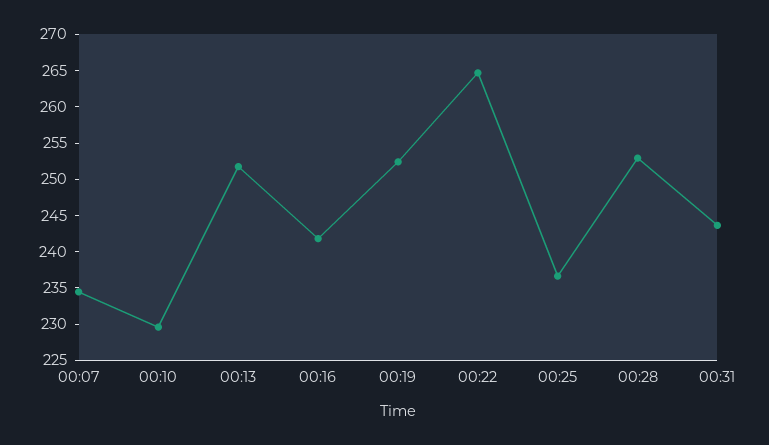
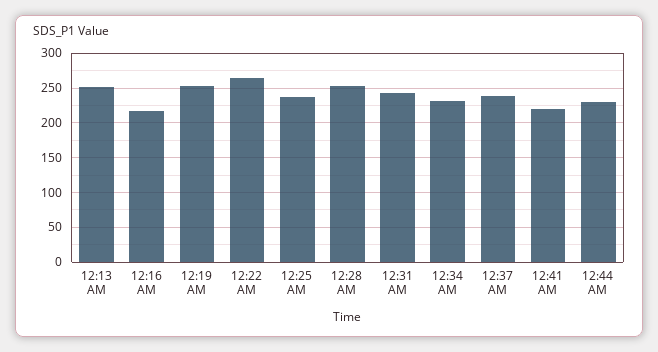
00:07: 235 -> none
00:10: 230 -> none
00:16: 242.5 -> 220
12:34 AM: none -> 230
12:37 AM: none -> 240
12:41 AM: none -> 220
12:44 AM: none -> 230

